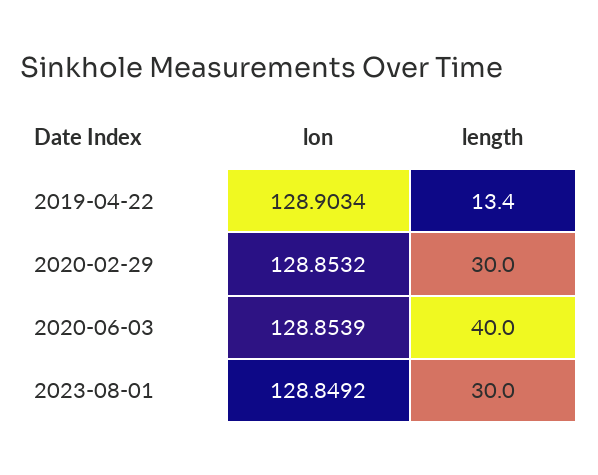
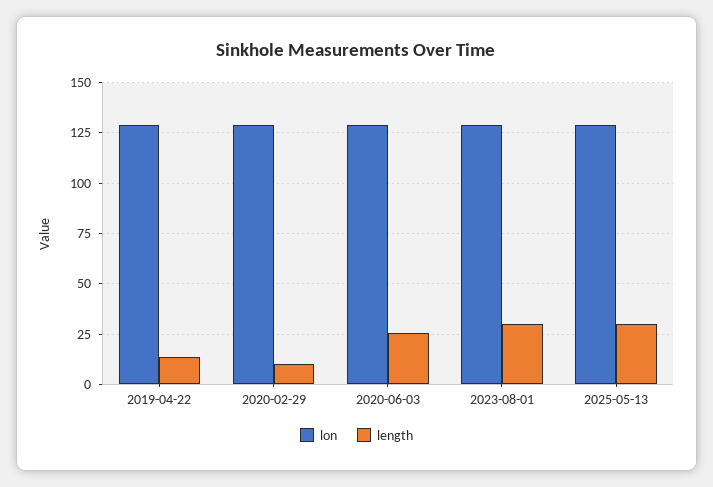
length, 2020-02-29: 30 -> 10
length, 2020-06-03: 40 -> 25
lon, 2025-05-13: none -> 130
length, 2025-05-13: none -> 30

